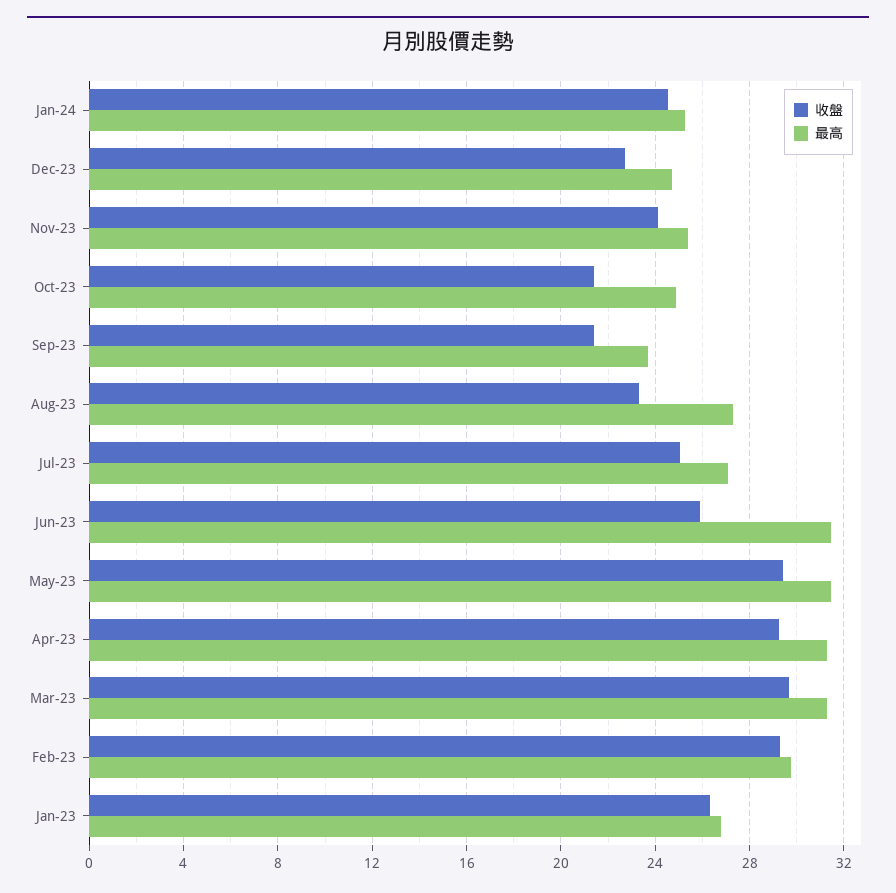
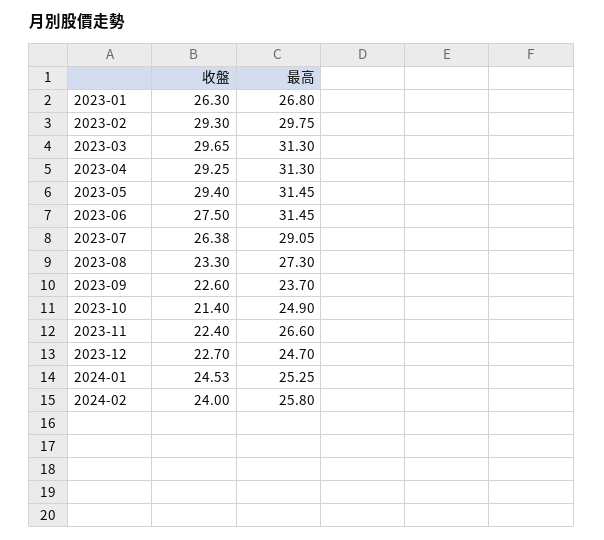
收盤, Nov-23: 24 -> 22.4
最高, Nov-23: 25.5 -> 26.6
收盤, Sep-23: 21.5 -> 22.6
收盤, Jul-23: 25 -> 26.38
最高, Jul-23: 27 -> 29.05
收盤, Jun-23: 26 -> 27.5
收盤, 2024-02: none -> 24
最高, 2024-02: none -> 25.8

